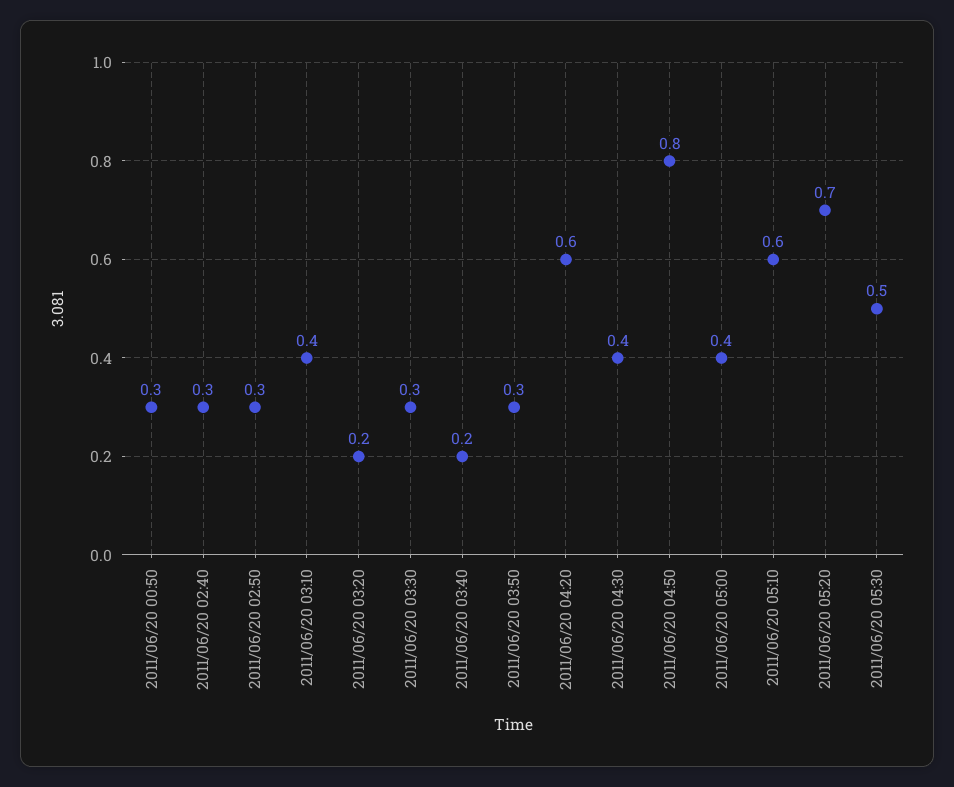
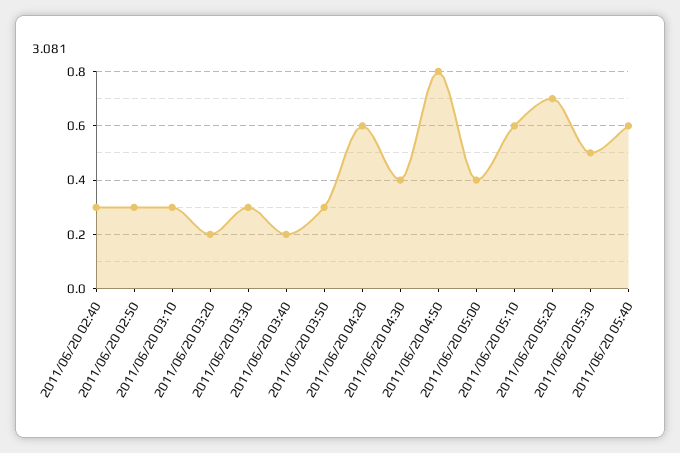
2011/06/20 00:50: 0.3 -> none
2011/06/20 03:10: 0.4 -> 0.3
2011/06/20 05:40: none -> 0.6

